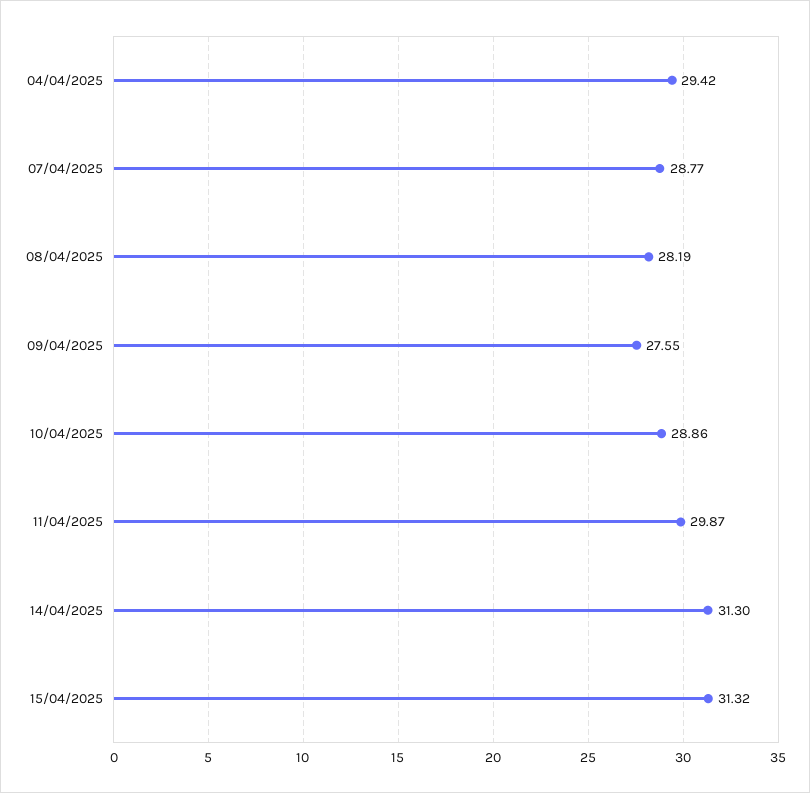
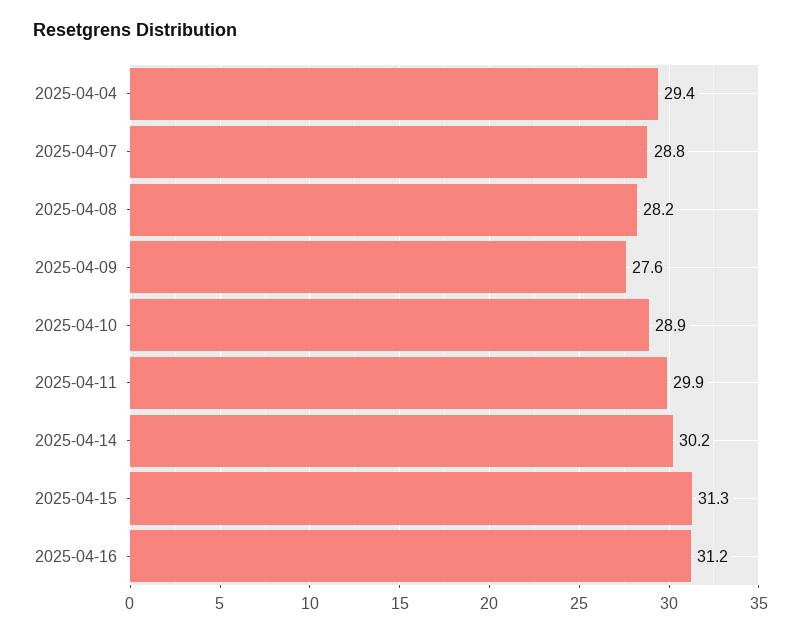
14/04/2025: 31.3 -> 30.2
2025-04-16: none -> 31.2

